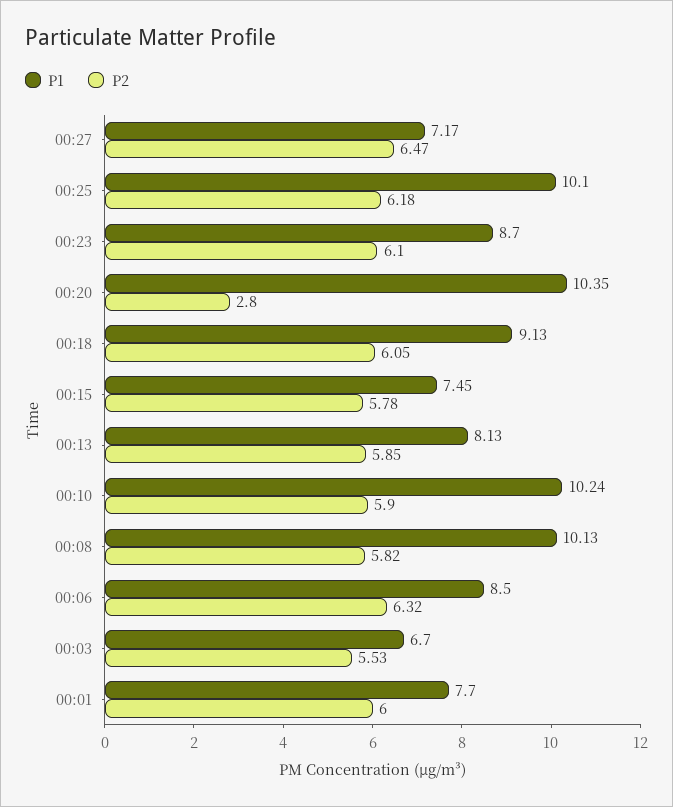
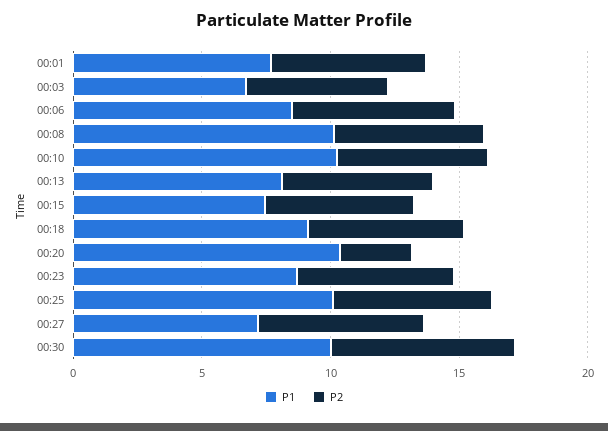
P1, 00:30: none -> 10
P2, 00:30: none -> 7

